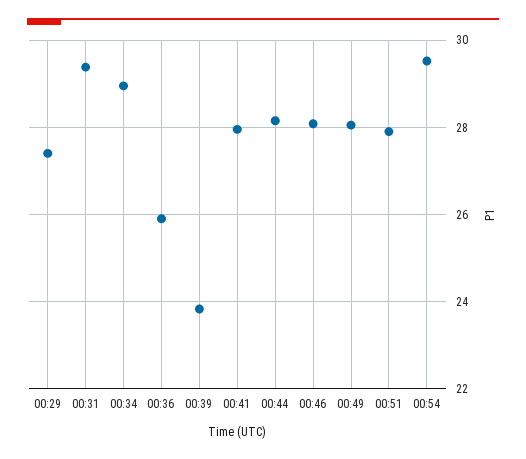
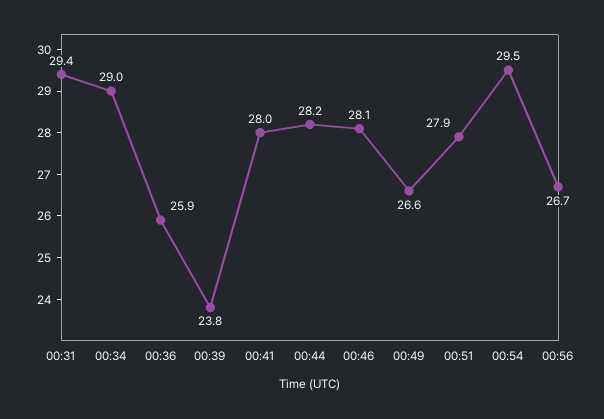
00:29: 27.4 -> none
00:49: 28 -> 26.6
00:56: none -> 26.7

